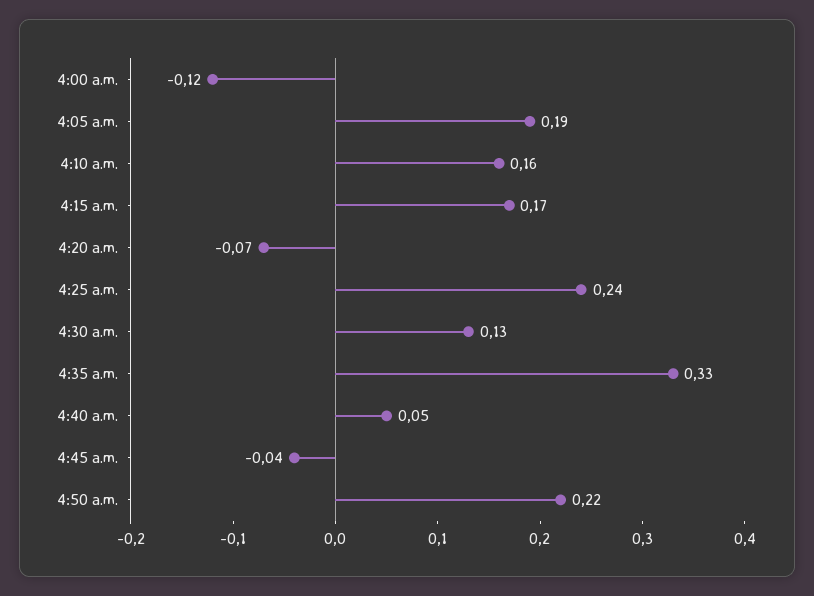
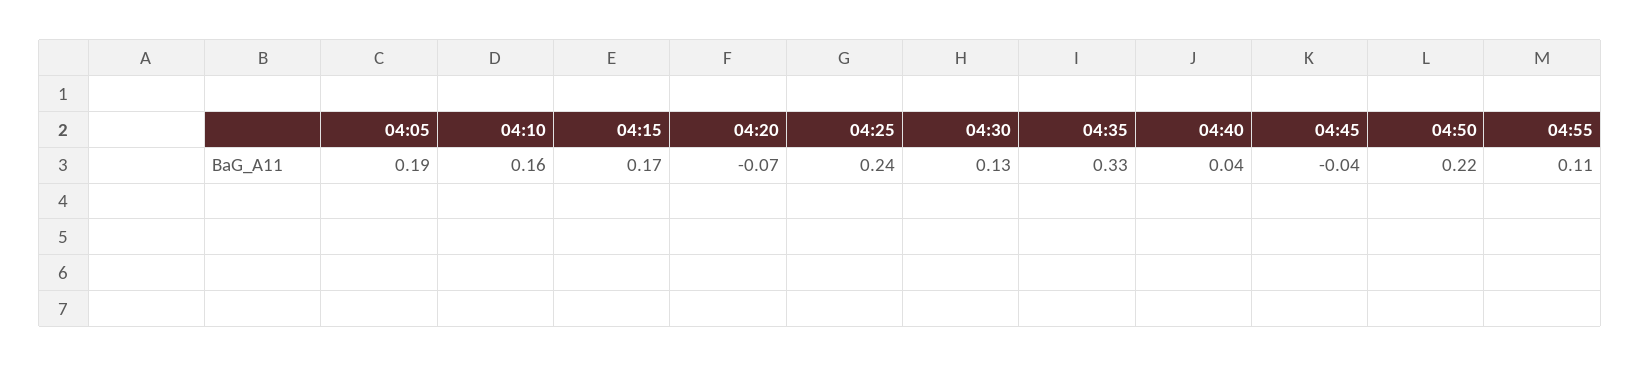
4:00 a.m.: -0.12 -> none
4:40 a.m.: 0.05 -> 0.04
04:55: none -> 0.11

